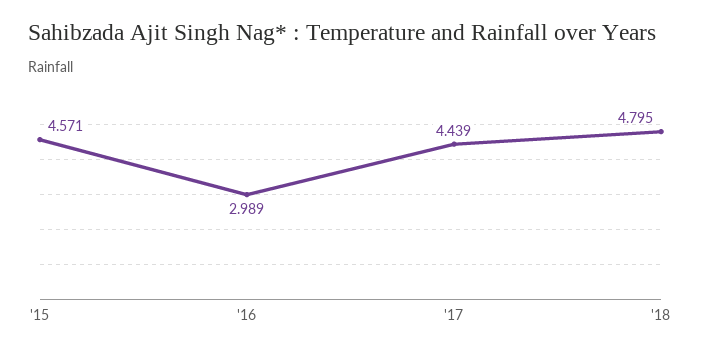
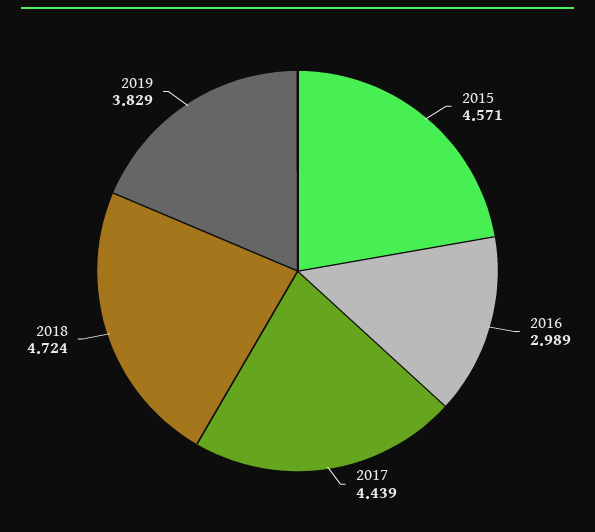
'18: 4.795 -> 4.724
2019: none -> 3.829

